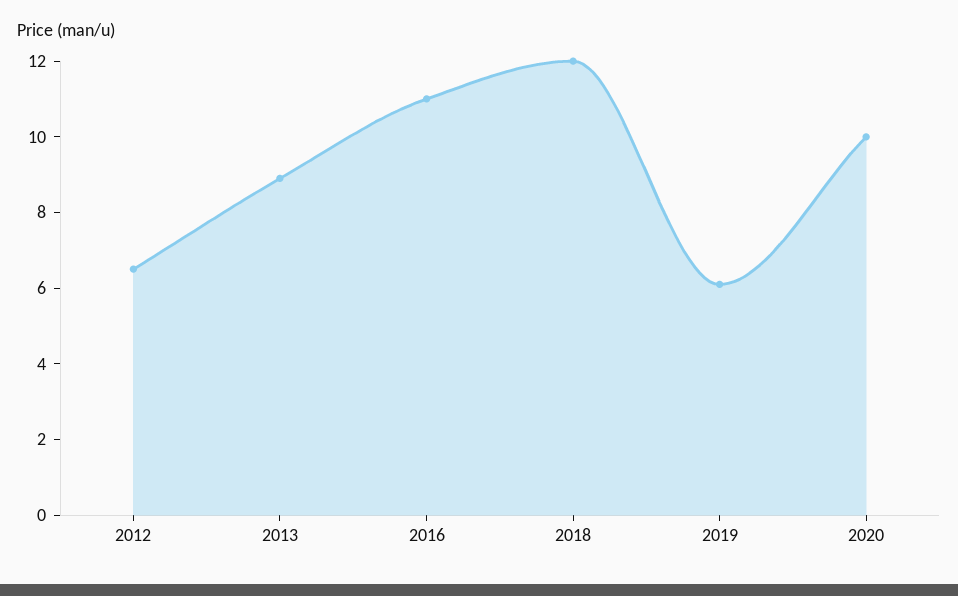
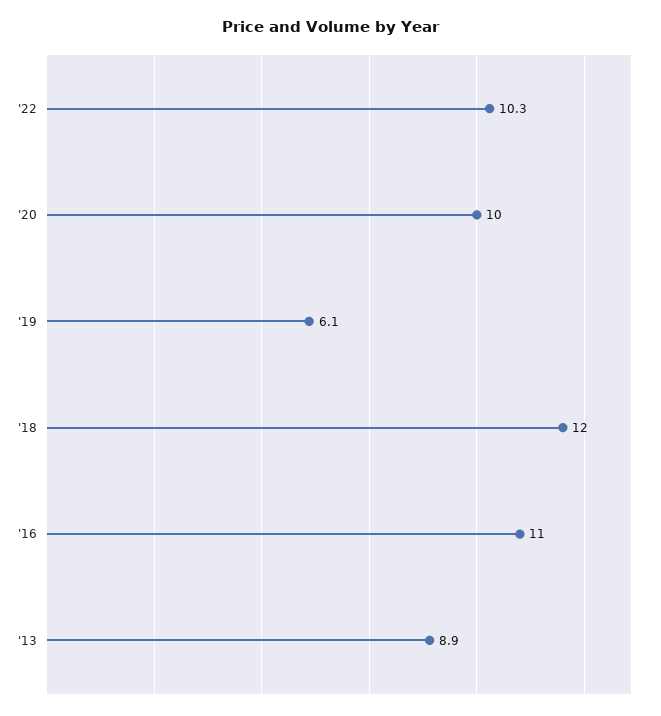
2012: 6.5 -> none
'22: none -> 10.3

